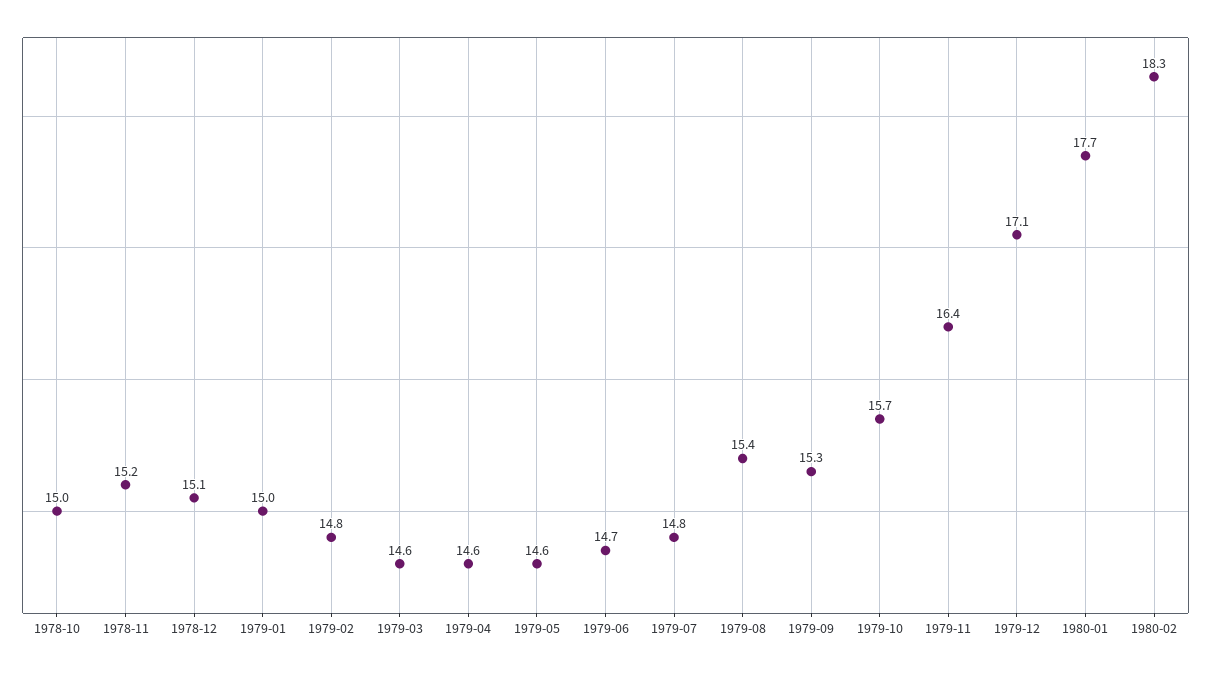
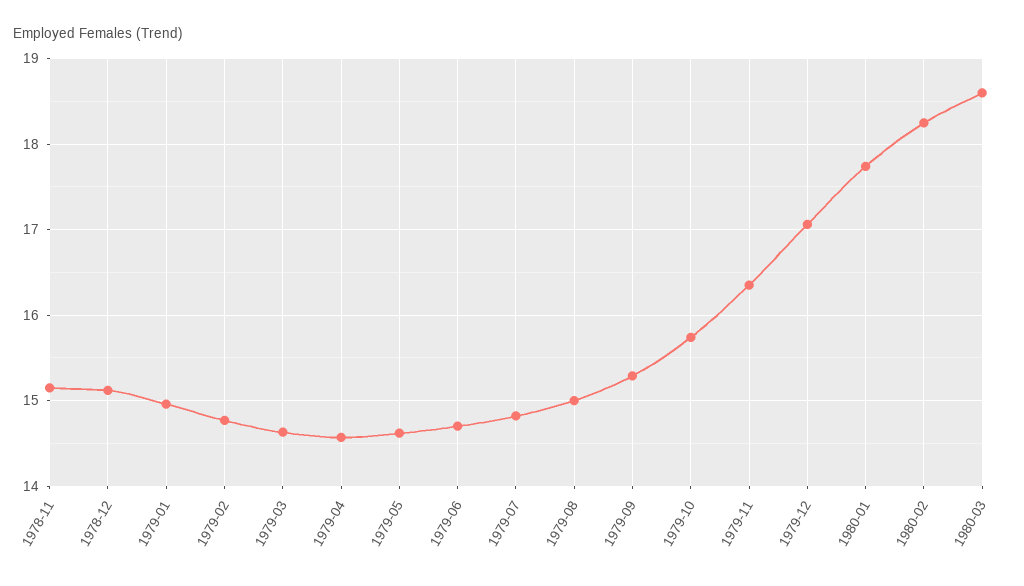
1978-10: 15 -> none
1979-08: 15.4 -> 15
1980-03: none -> 18.6

